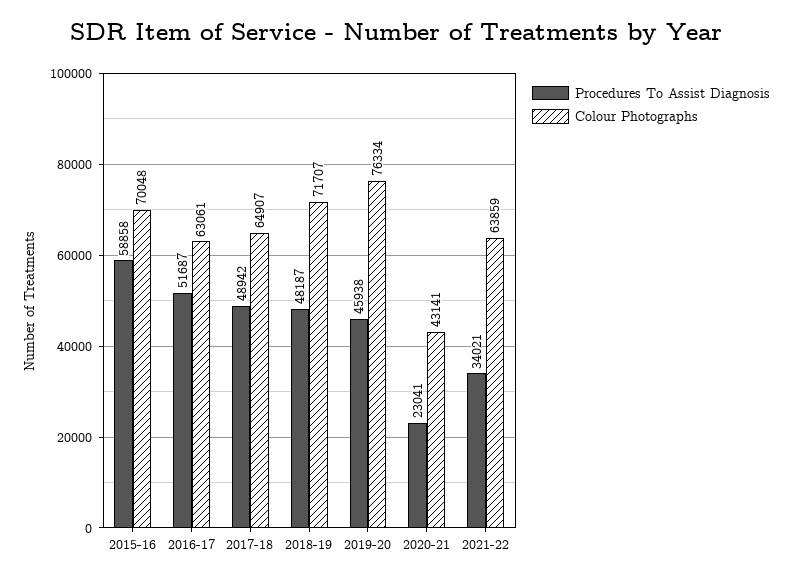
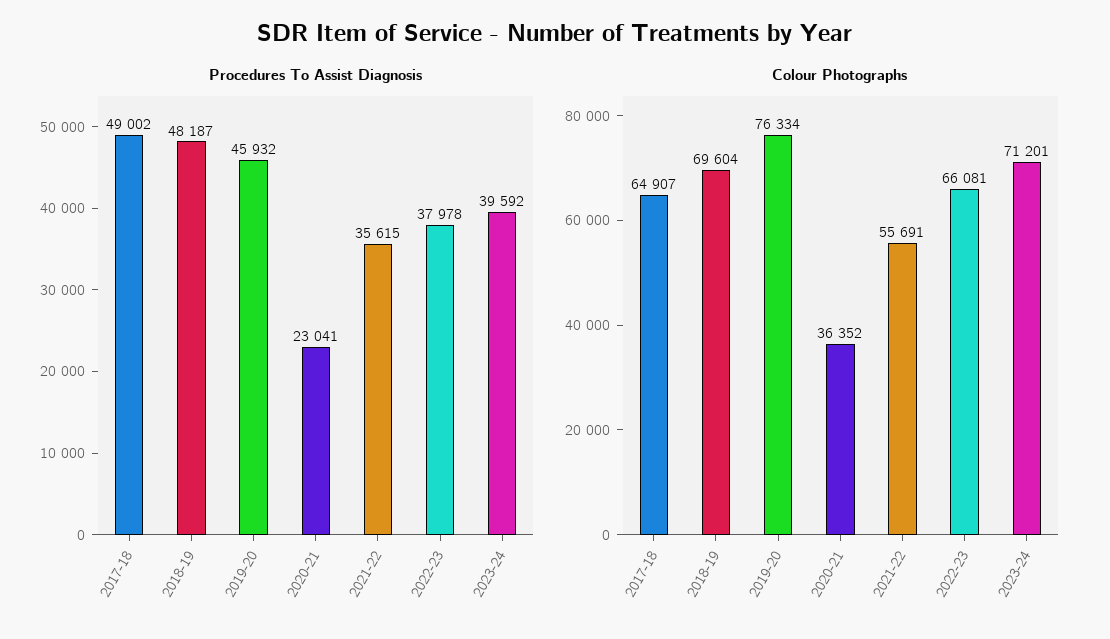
Procedures To Assist Diagnosis, 2015-16: 58858 -> none
Colour Photographs, 2015-16: 70048 -> none
Procedures To Assist Diagnosis, 2016-17: 51687 -> none
Colour Photographs, 2016-17: 63061 -> none
Procedures To Assist Diagnosis, 2017-18: 48942 -> 49002
Colour Photographs, 2018-19: 71707 -> 69604
Procedures To Assist Diagnosis, 2019-20: 45938 -> 45932
Colour Photographs, 2020-21: 43141 -> 36352
Procedures To Assist Diagnosis, 2021-22: 34021 -> 35615
Colour Photographs, 2021-22: 63859 -> 55691
Procedures To Assist Diagnosis, 2022-23: none -> 37978
Procedures To Assist Diagnosis, 2023-24: none -> 39592
Colour Photographs, 2022-23: none -> 66081
Colour Photographs, 2023-24: none -> 71201

